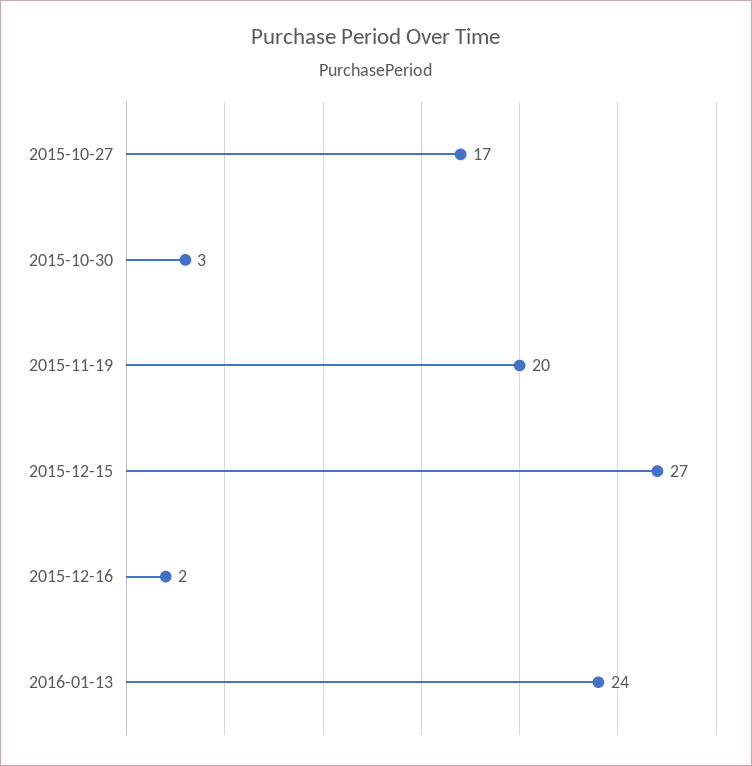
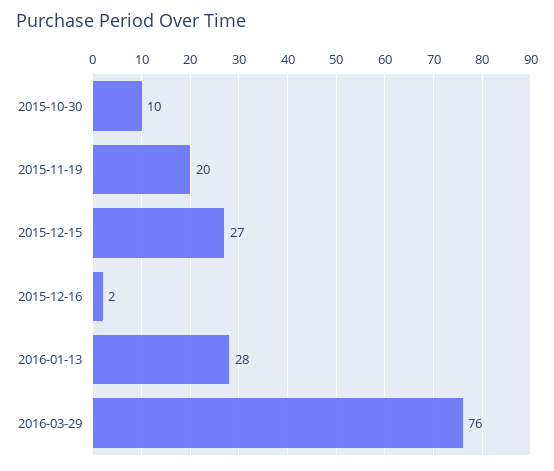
2015-10-27: 17 -> none
2015-10-30: 3 -> 10
2016-01-13: 24 -> 28
2016-03-29: none -> 76

